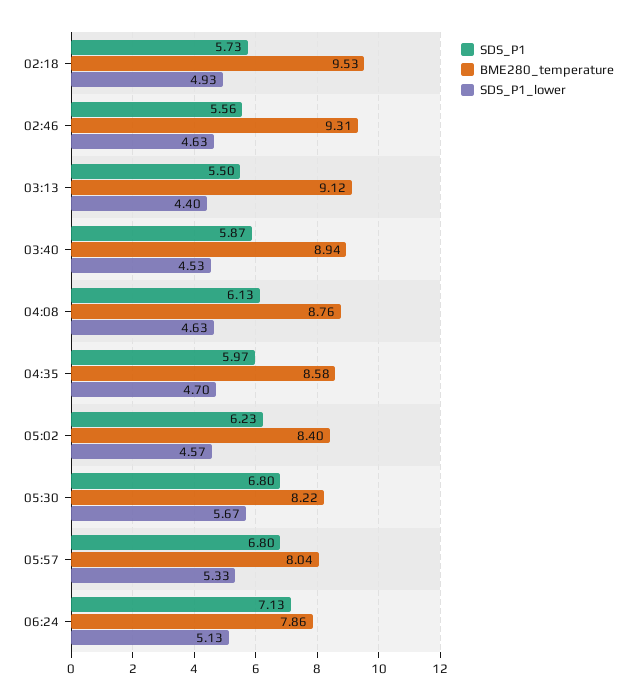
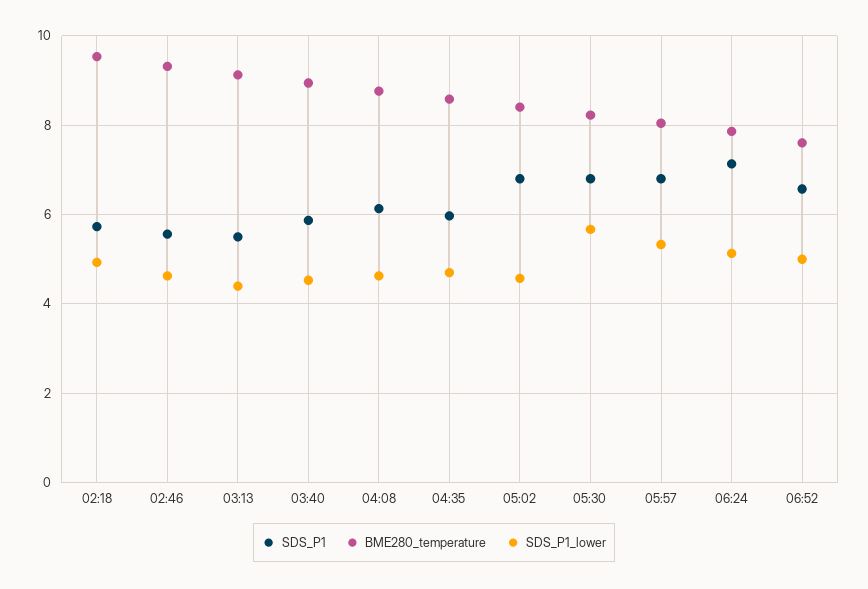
SDS_P1, 05:02: 6.23 -> 6.8
SDS_P1, 06:52: none -> 6.6
BME280_temperature, 06:52: none -> 7.6
SDS_P1_lower, 06:52: none -> 5

